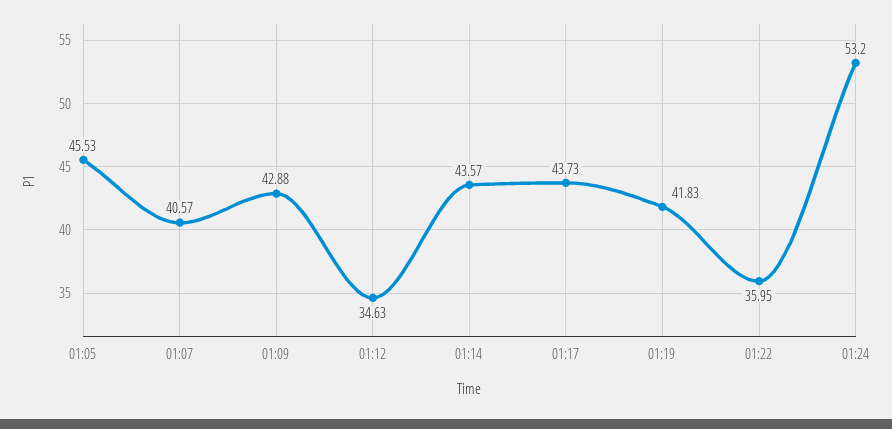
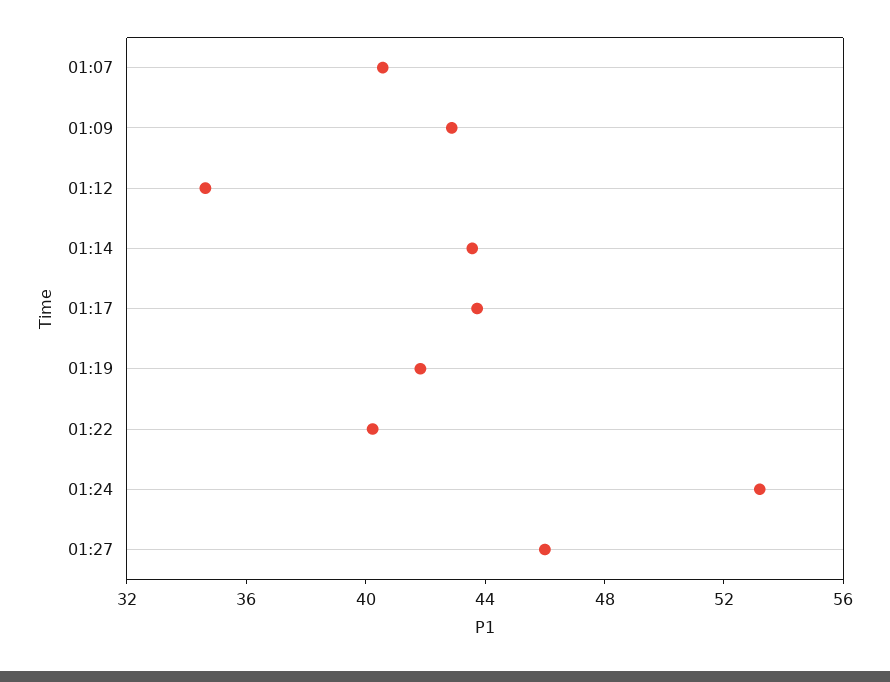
01:05: 45.53 -> none
01:22: 35.95 -> 40
01:27: none -> 46

